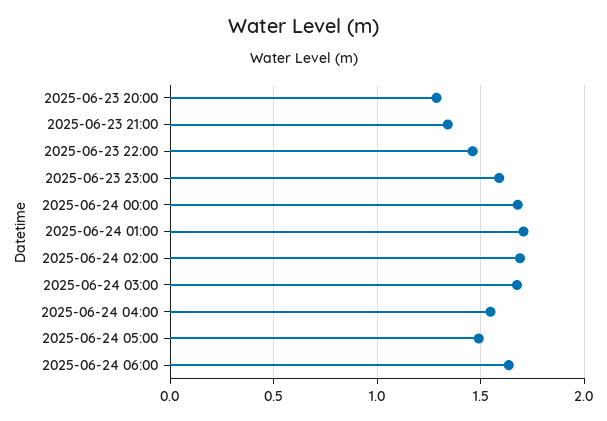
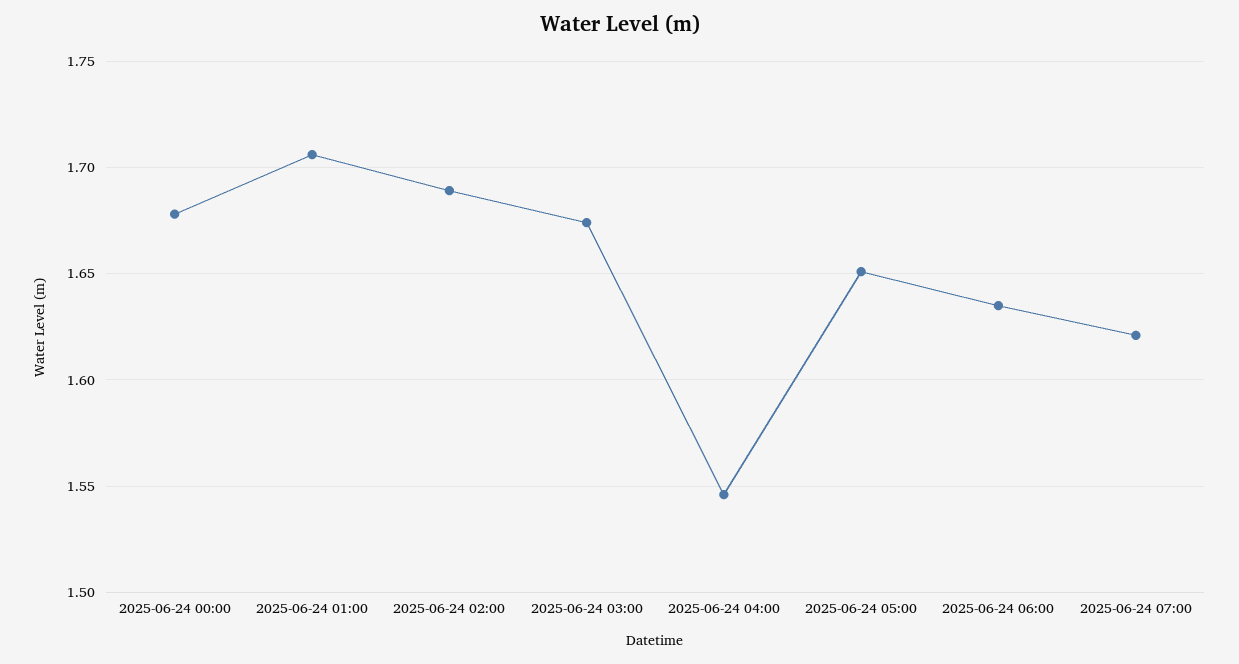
2025-06-23 20:00: 1.3 -> none
2025-06-23 21:00: 1.35 -> none
2025-06-23 22:00: 1.45 -> none
2025-06-23 23:00: 1.6 -> none
2025-06-24 05:00: 1.5 -> 1.65
2025-06-24 07:00: none -> 1.62

